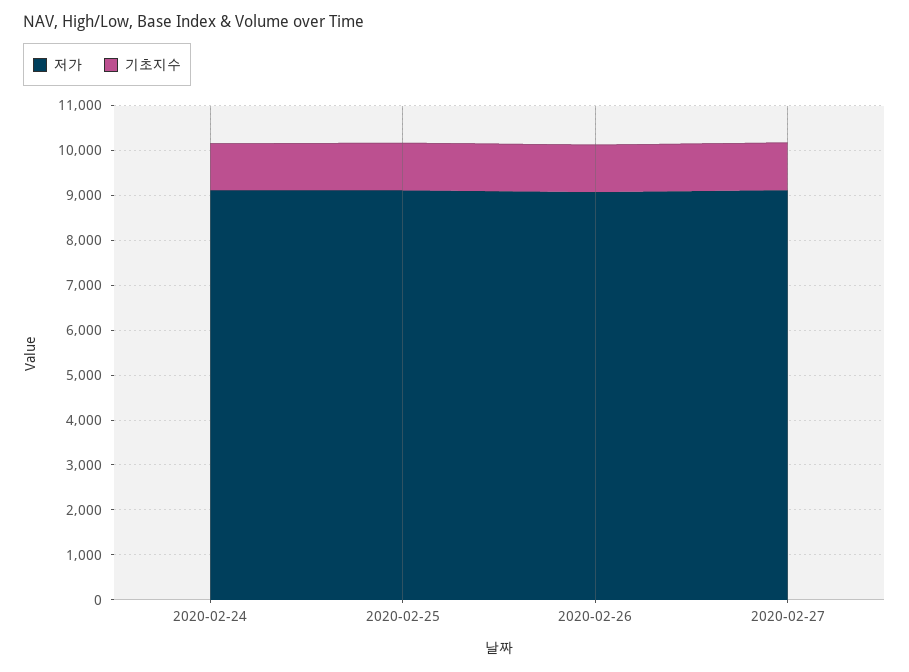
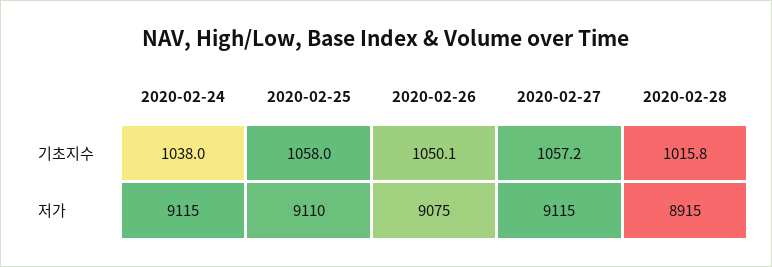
기초지수, 2020-02-28: none -> 1015.8
저가, 2020-02-28: none -> 8915

